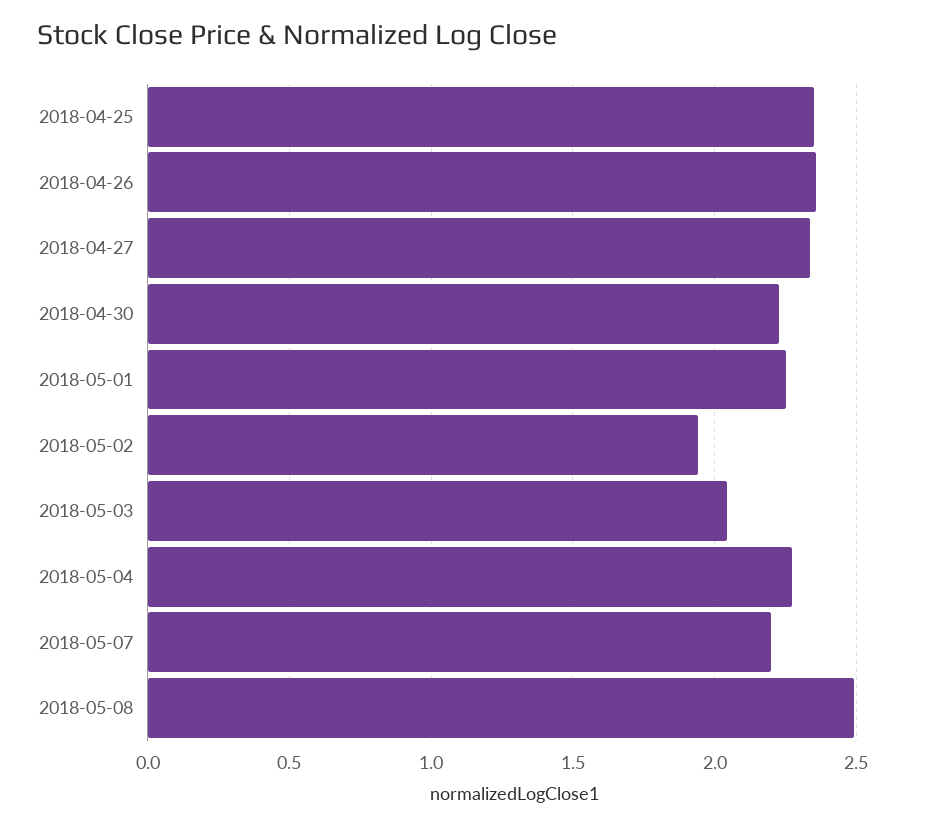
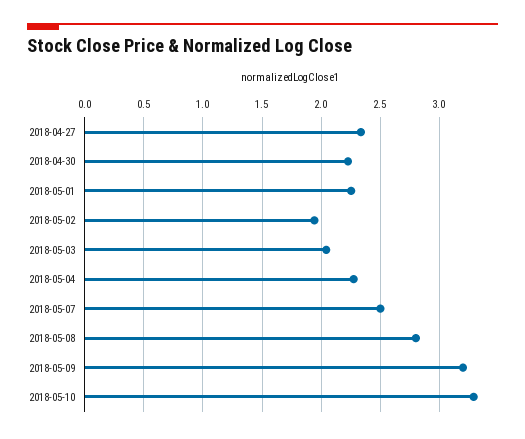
2018-04-25: 2.35 -> none
2018-04-26: 2.35 -> none
2018-05-07: 2.2 -> 2.5
2018-05-08: 2.5 -> 2.8
2018-05-09: none -> 3.2
2018-05-10: none -> 3.3

